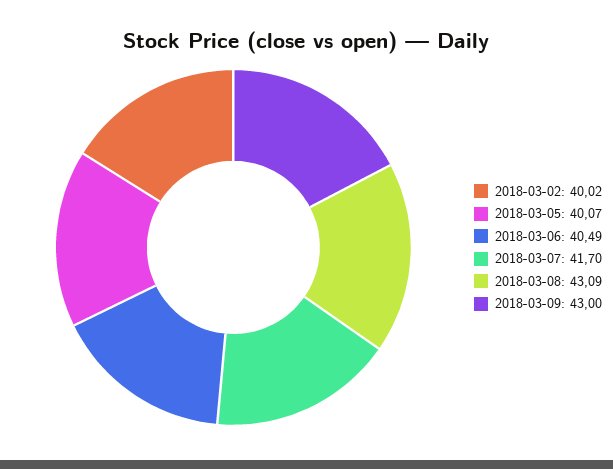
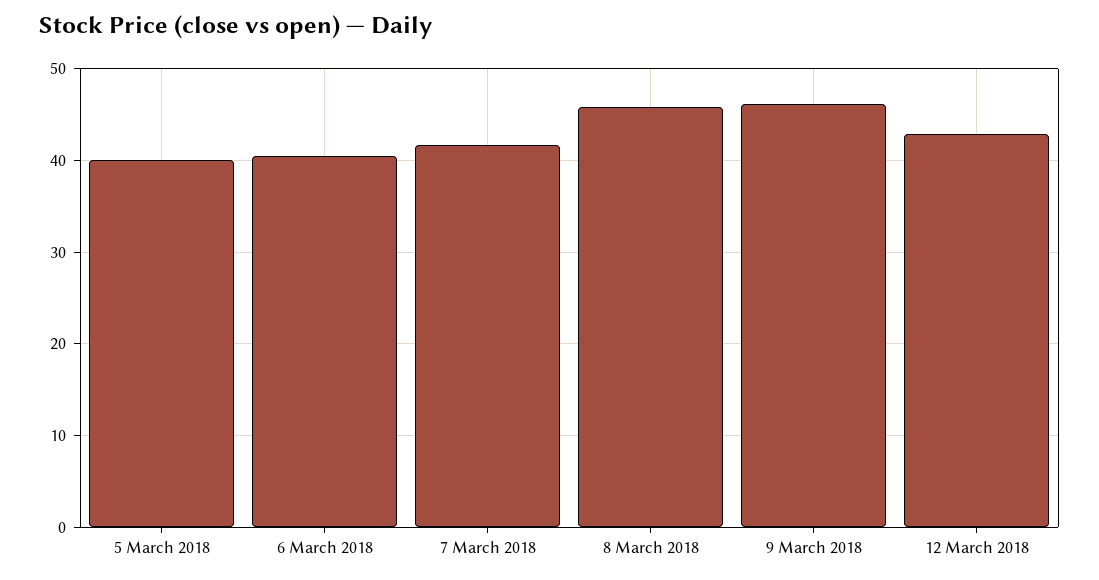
2018-03-02: 40.02 -> none
2018-03-08: 43.09 -> 46
2018-03-09: 43 -> 46
12 March 2018: none -> 43

